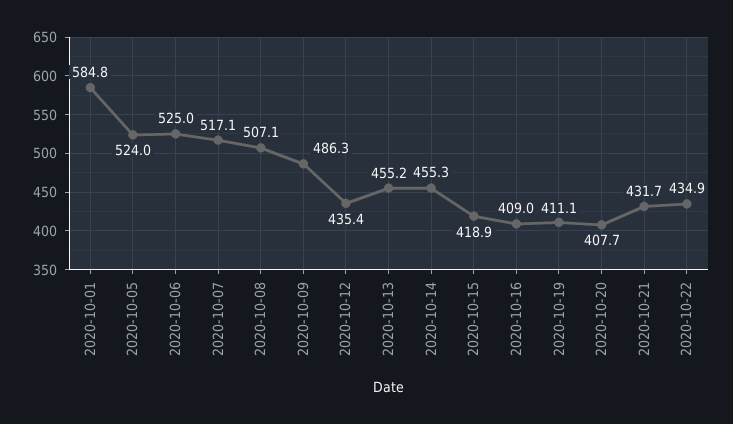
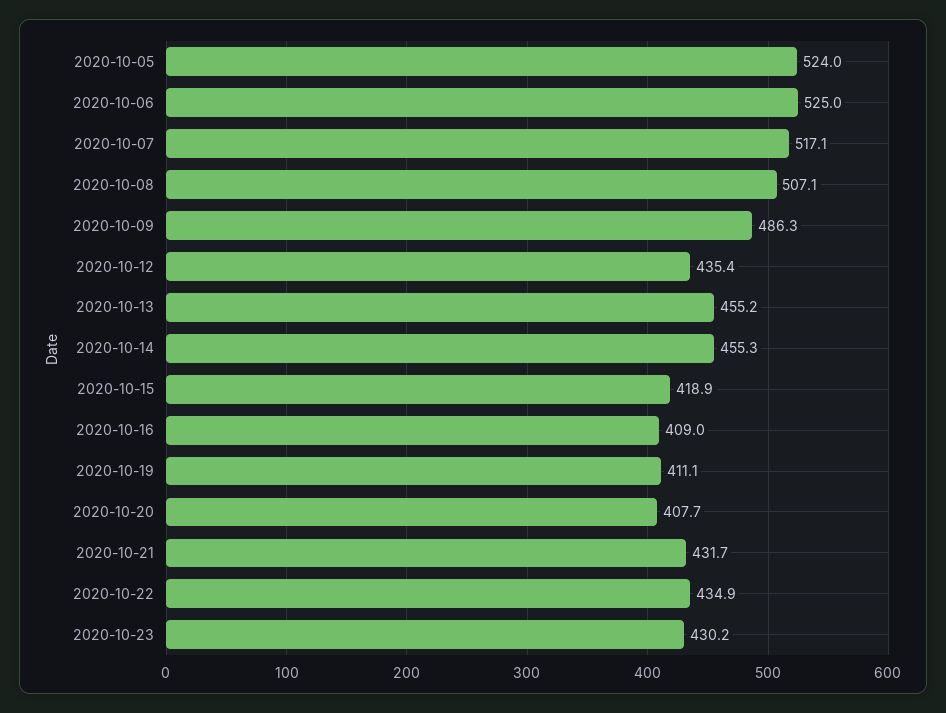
2020-10-01: 584.8 -> none
2020-10-23: none -> 430.2

